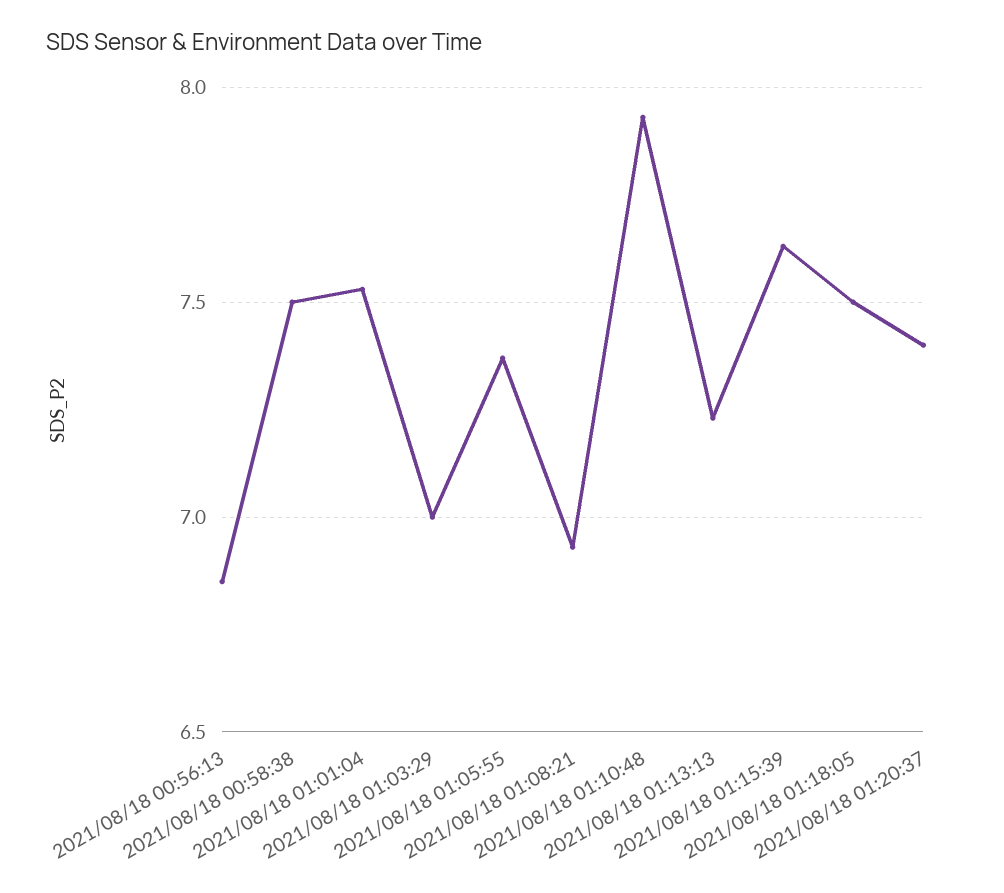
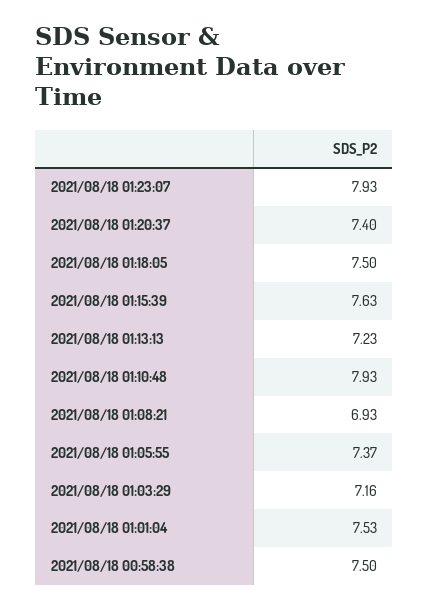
2021/08/18 00:56:13: 6.85 -> none
2021/08/18 01:03:29: 7 -> 7.16
2021/08/18 01:23:07: none -> 7.93

